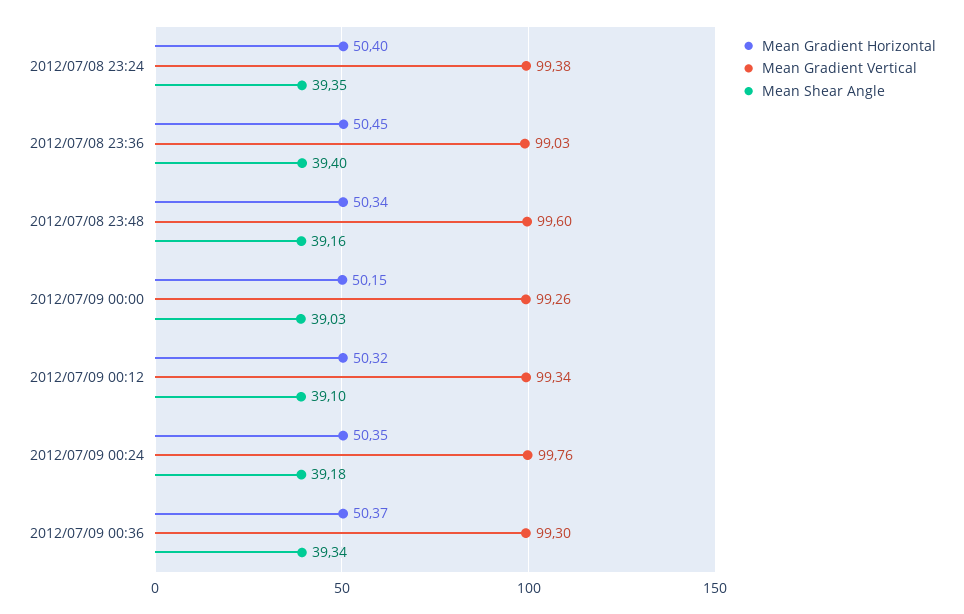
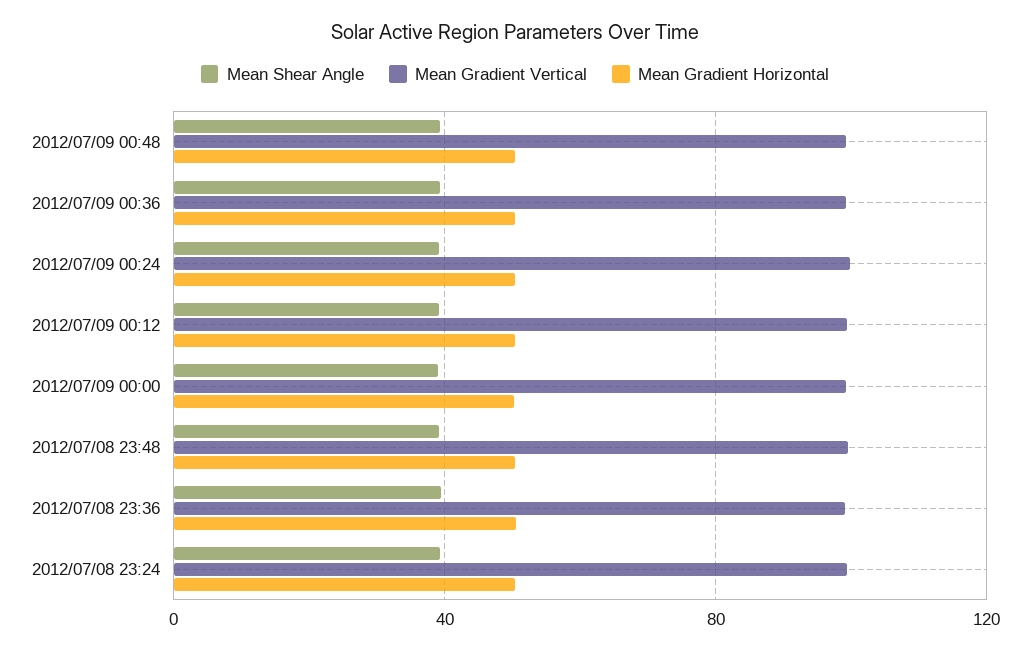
Mean Shear Angle, 2012/07/09 00:48: none -> 40
Mean Gradient Vertical, 2012/07/09 00:48: none -> 100
Mean Gradient Horizontal, 2012/07/09 00:48: none -> 50

